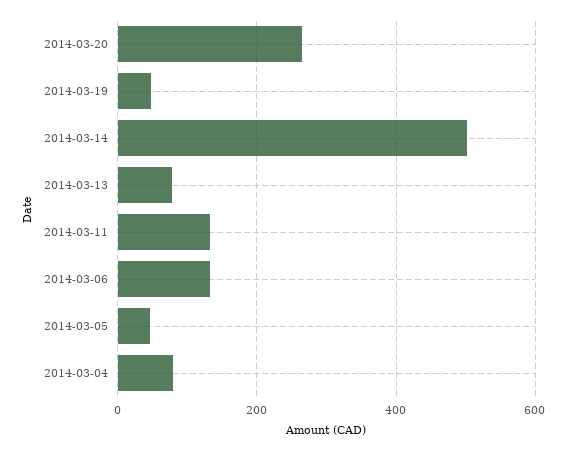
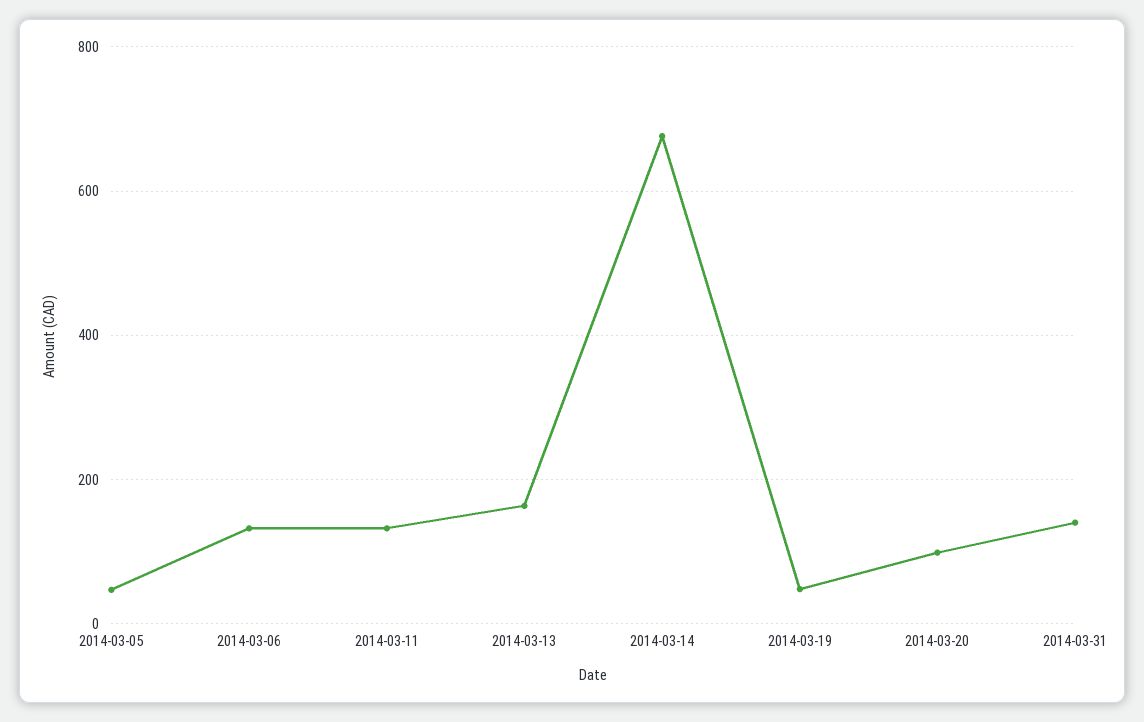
2014-03-20: 260 -> 100
2014-03-14: 500 -> 680
2014-03-13: 80 -> 160
2014-03-04: 80 -> none
2014-03-31: none -> 140

